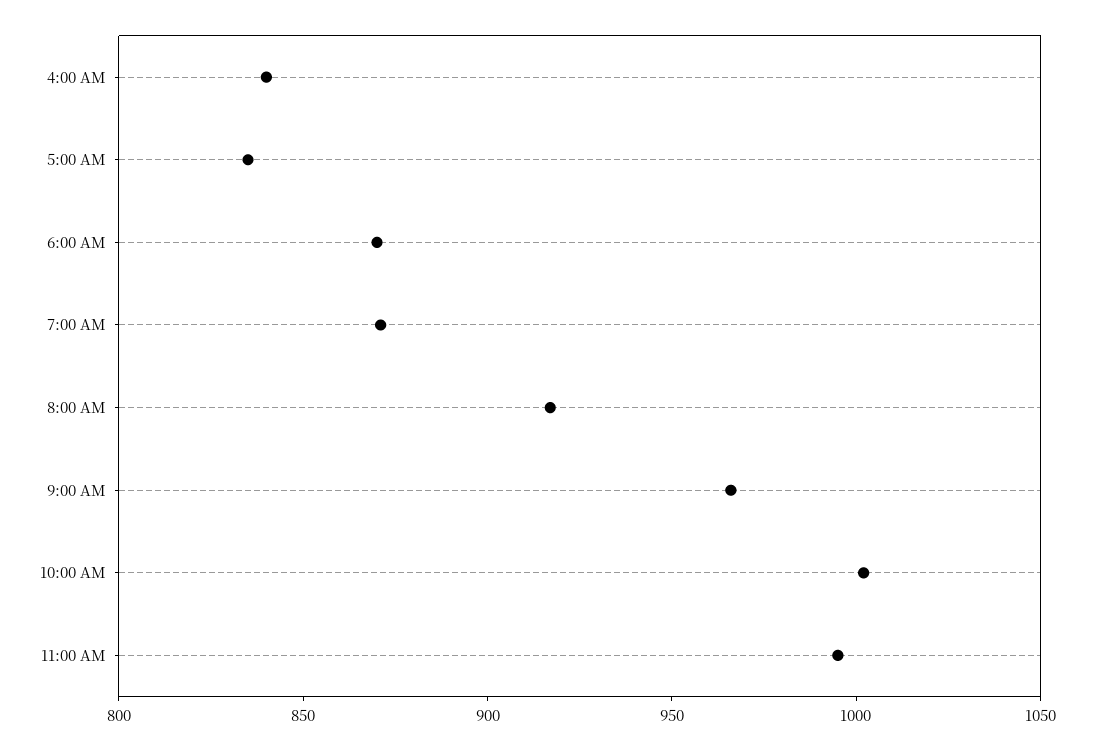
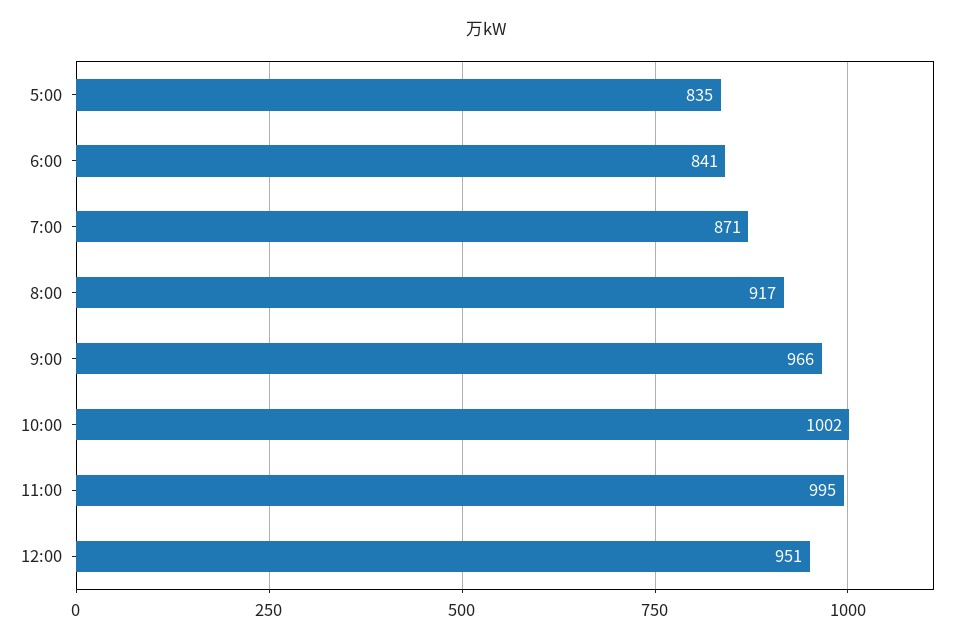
4:00 AM: 840 -> none
6:00 AM: 870 -> 841
12:00: none -> 951

